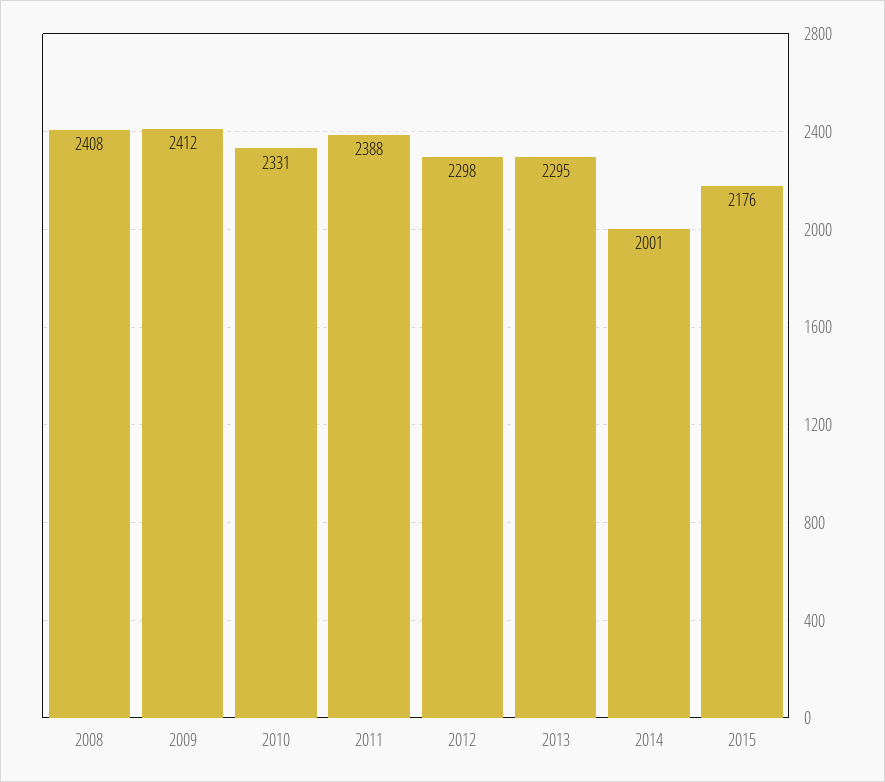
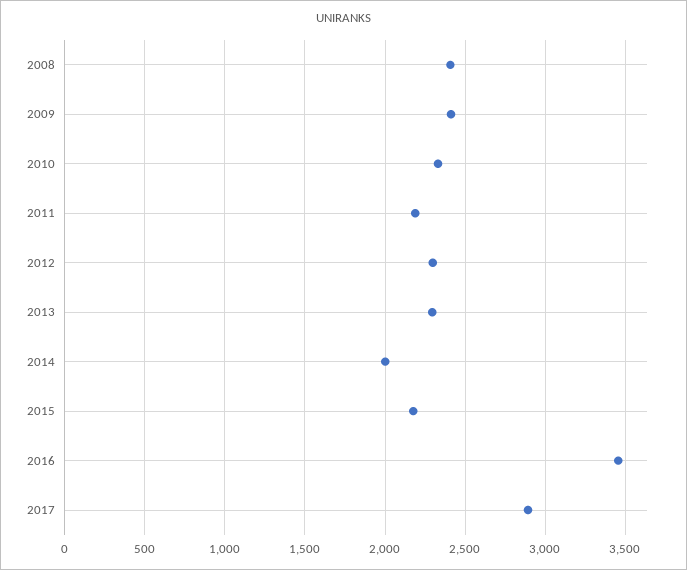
2011: 2388 -> 2200
2016: none -> 3450
2017: none -> 2900

